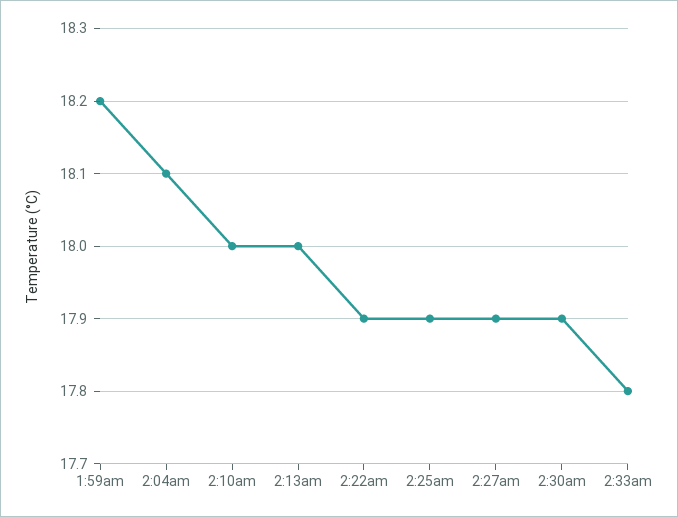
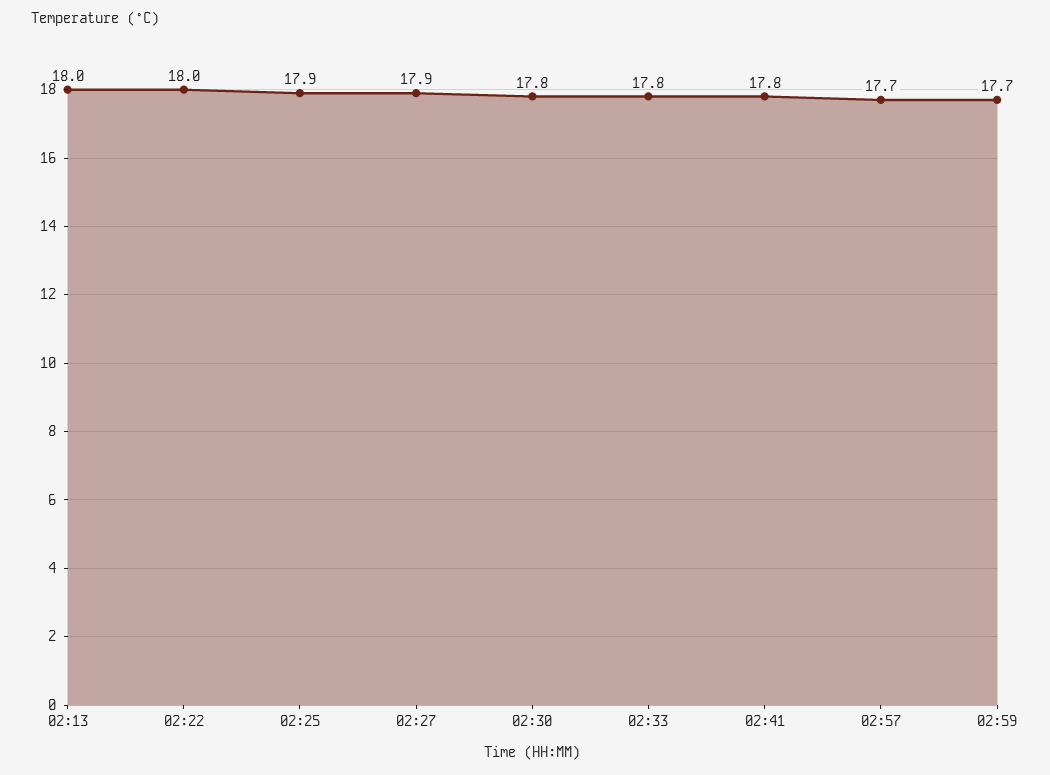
1:59am: 18.2 -> none
2:04am: 18.1 -> none
2:10am: 18 -> none
2:22am: 17.9 -> 18
2:30am: 17.9 -> 17.8
02:41: none -> 17.8
02:57: none -> 17.7
02:59: none -> 17.7

